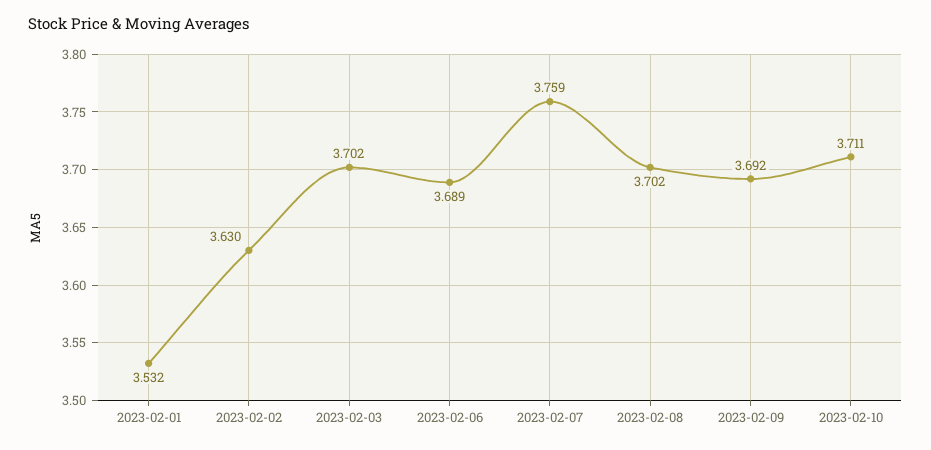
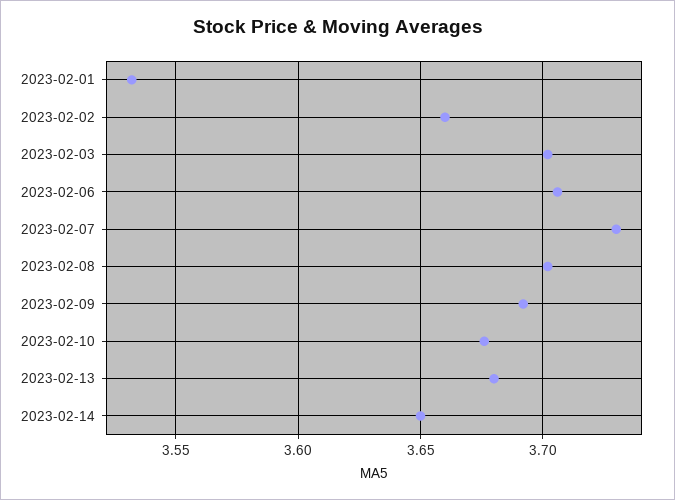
2023-02-02: 3.63 -> 3.66
2023-02-06: 3.689 -> 3.705
2023-02-07: 3.759 -> 3.73
2023-02-10: 3.711 -> 3.675
2023-02-13: none -> 3.68
2023-02-14: none -> 3.65

